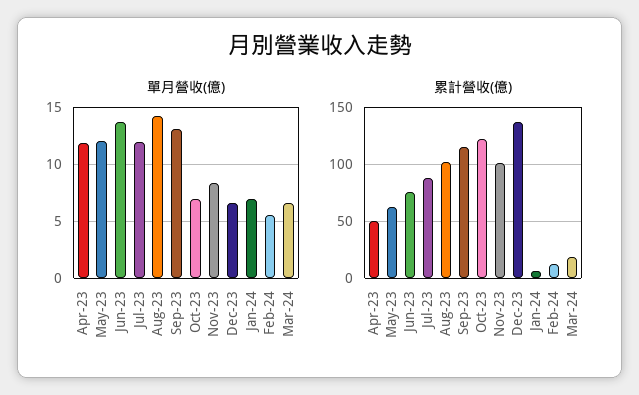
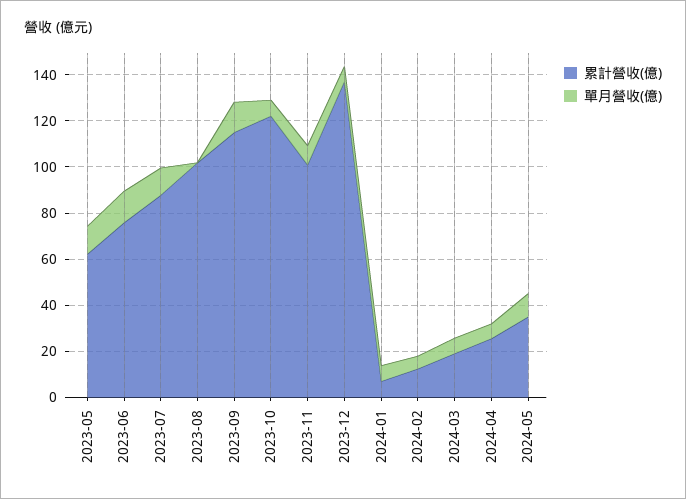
單月營收(億), Apr-23: 12 -> none
單月營收(億), Aug-23: 14 -> 0
累計營收(億), Apr-23: 50 -> none
累計營收(億), 2024-04: none -> 25
單月營收(億), 2024-04: none -> 5
累計營收(億), 2024-05: none -> 35
單月營收(億), 2024-05: none -> 10

